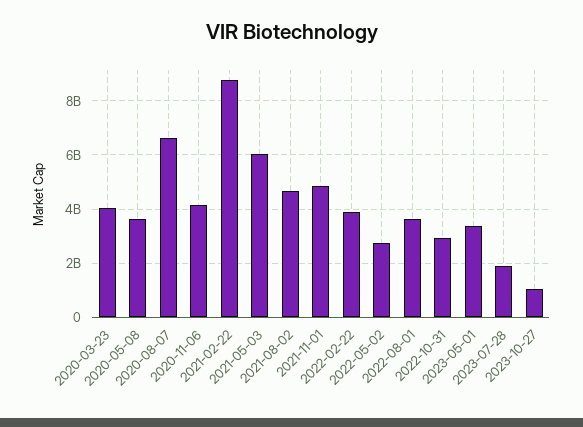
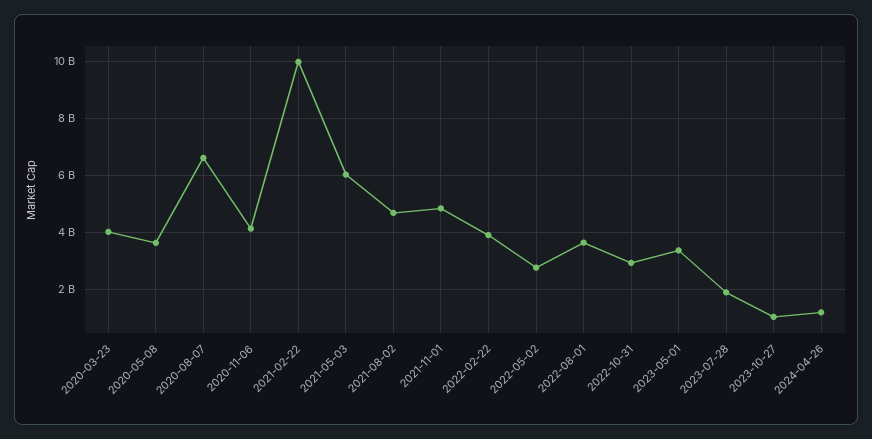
2021-02-22: 8750000000 -> 10000000000
2024-04-26: none -> 1250000000

